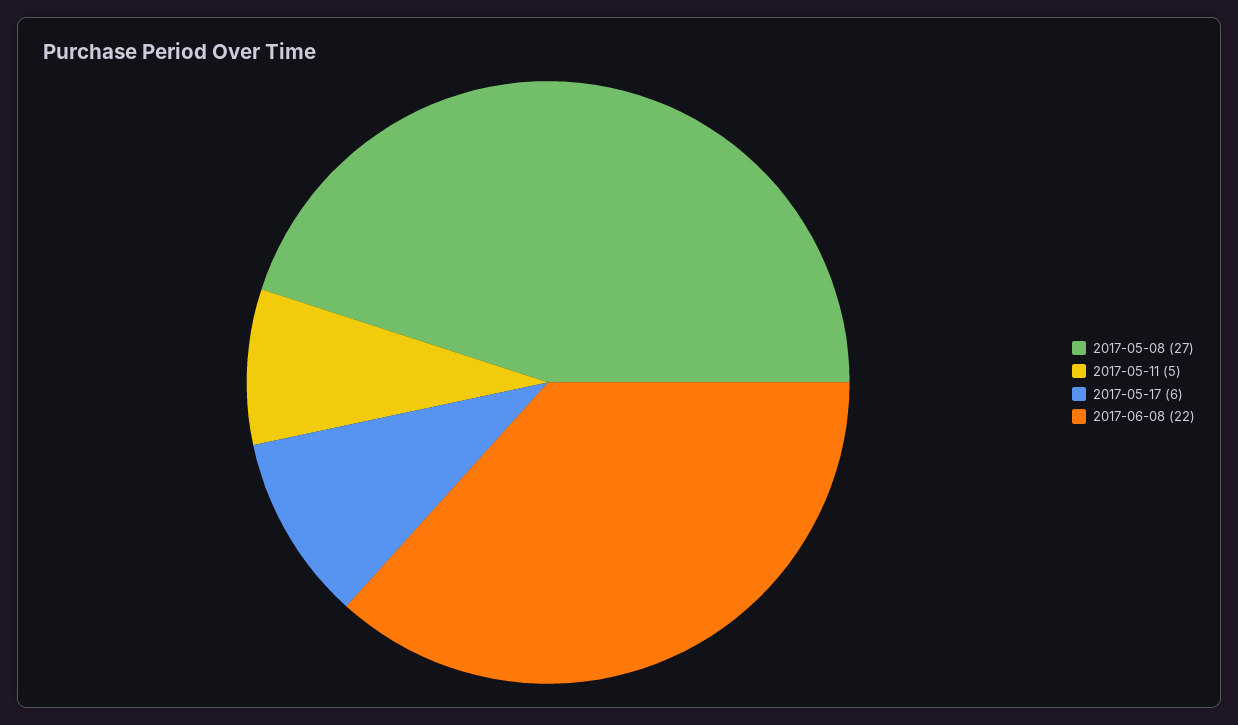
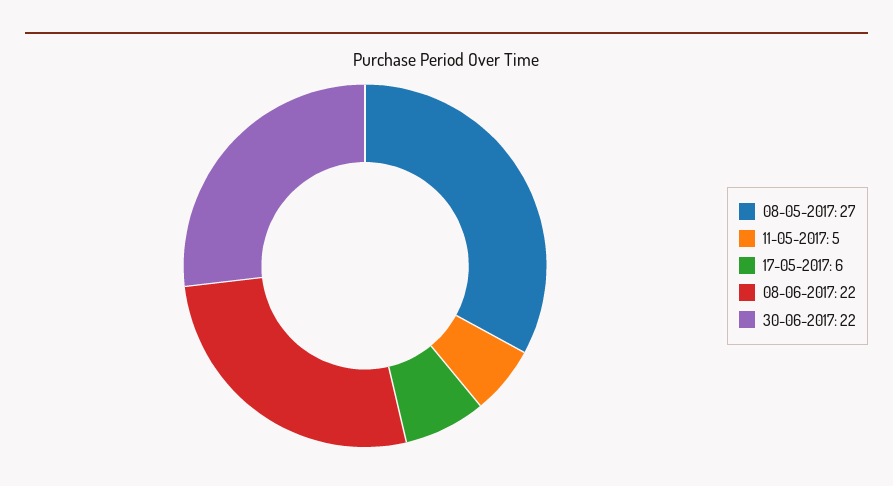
30-06-2017: none -> 22

